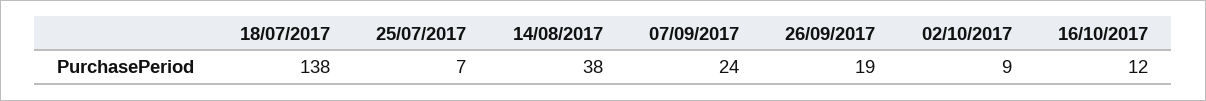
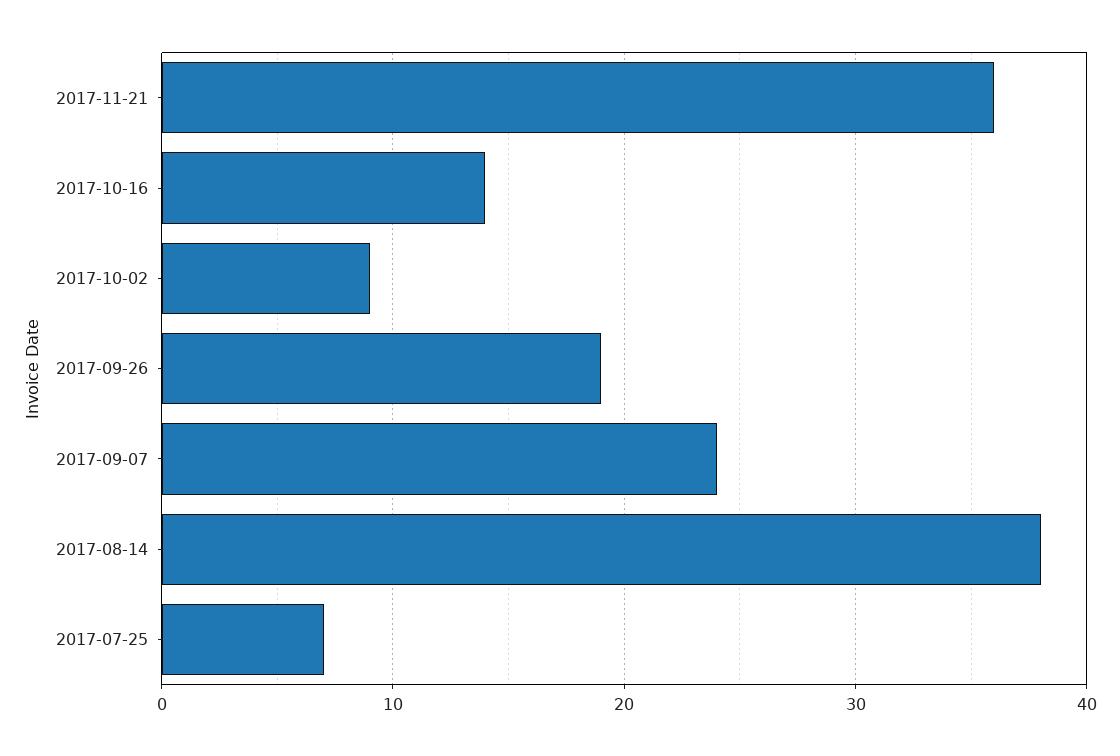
18/07/2017: 138 -> none
16/10/2017: 12 -> 14
2017-11-21: none -> 36

